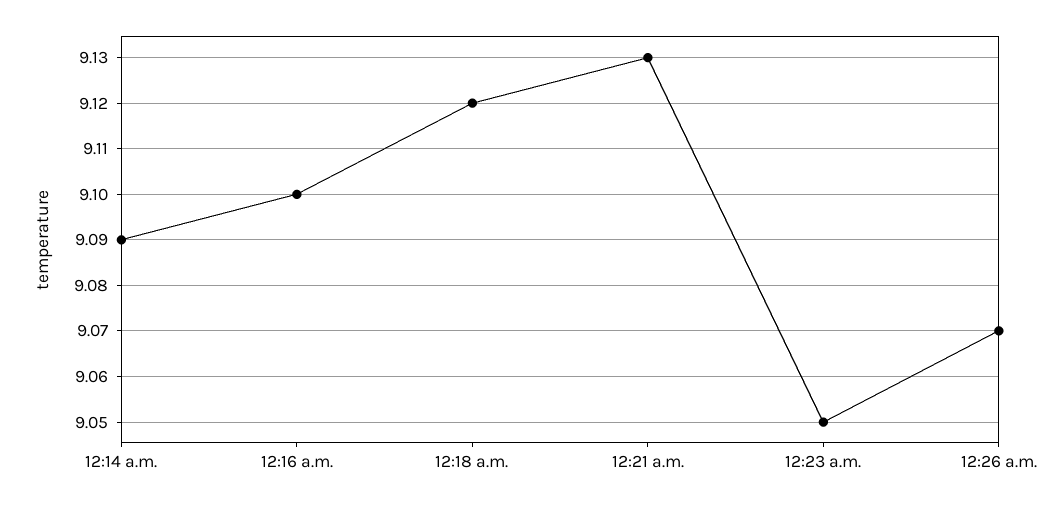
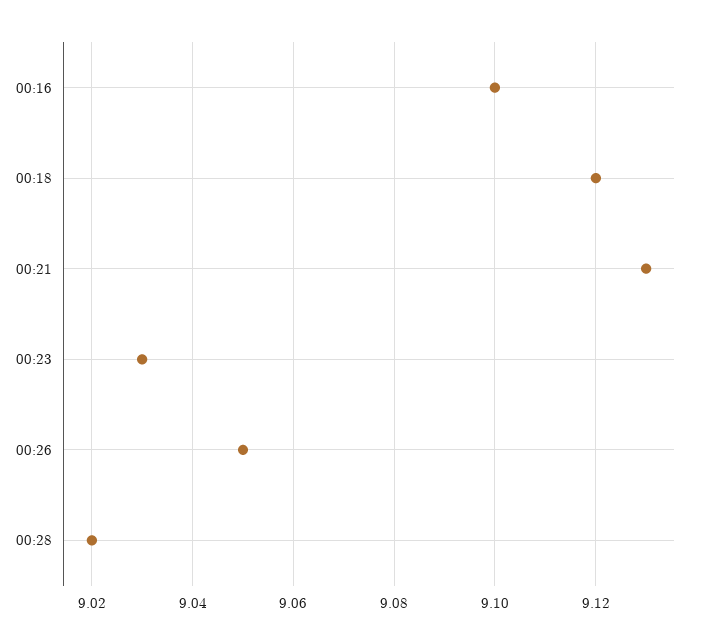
12:14 a.m.: 9.09 -> none
12:23 a.m.: 9.05 -> 9.03
12:26 a.m.: 9.07 -> 9.05
00:28: none -> 9.02

